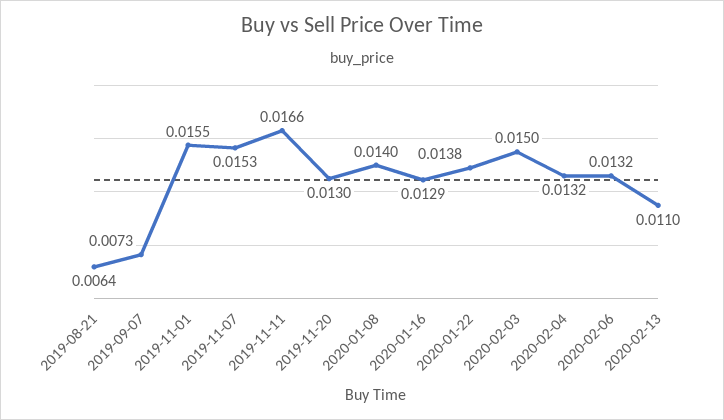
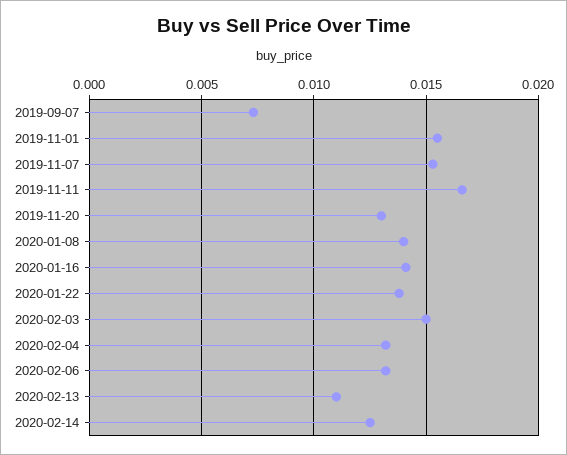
2019-08-21: 0.0064 -> none
2020-01-16: 0.0129 -> 0.014
2020-02-14: none -> 0.0125

